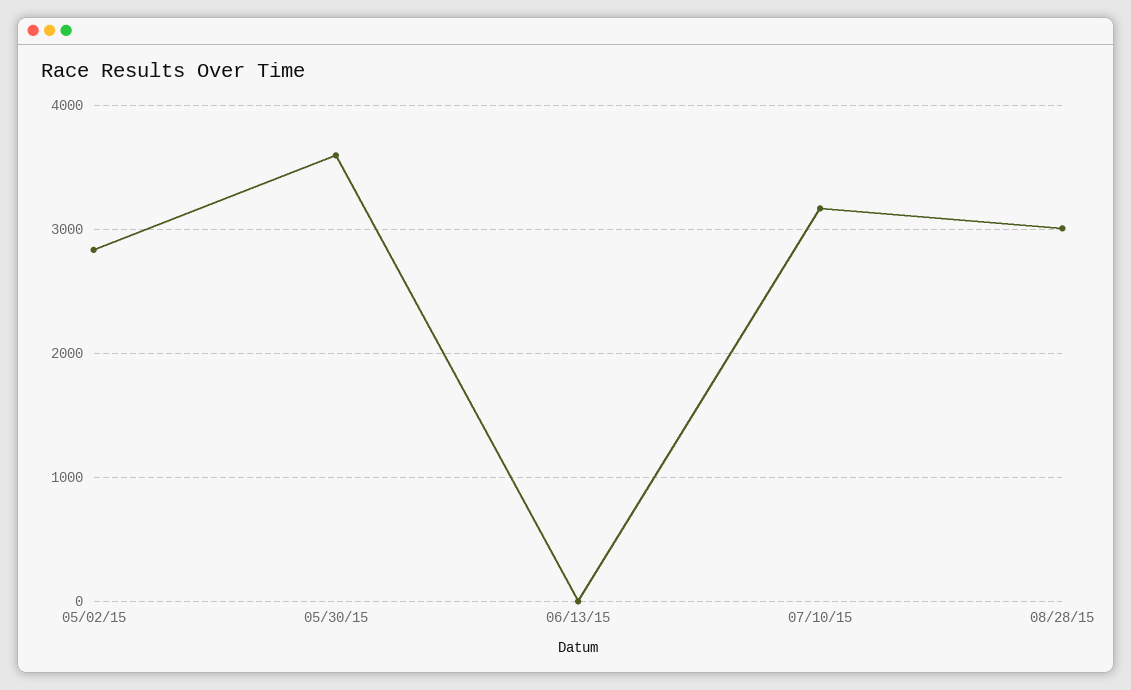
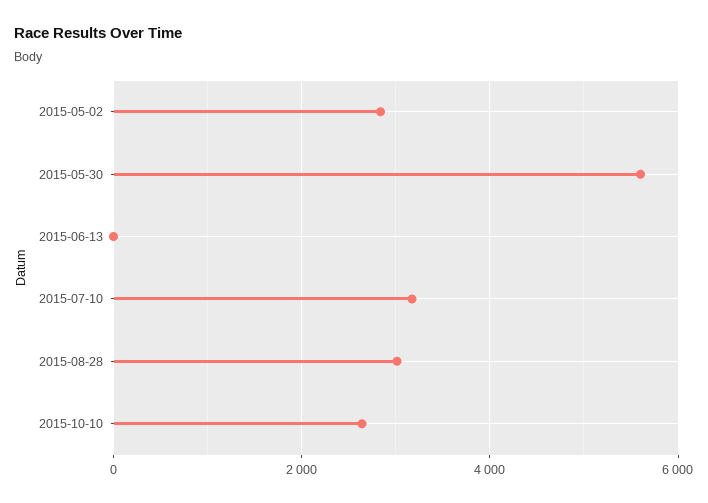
05/30/15: 3600 -> 5600
2015-10-10: none -> 2600

